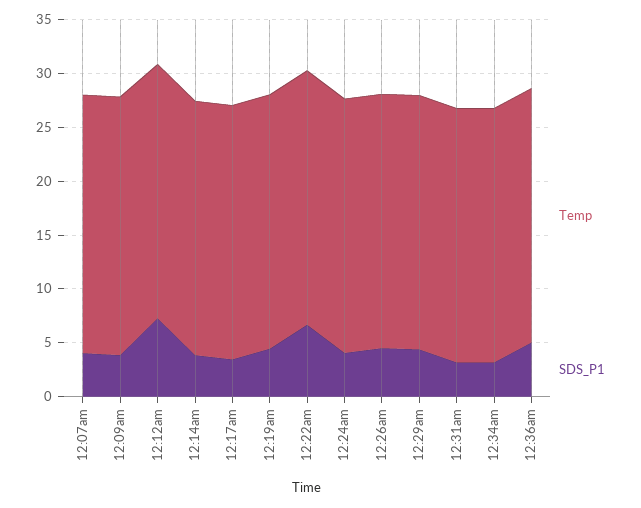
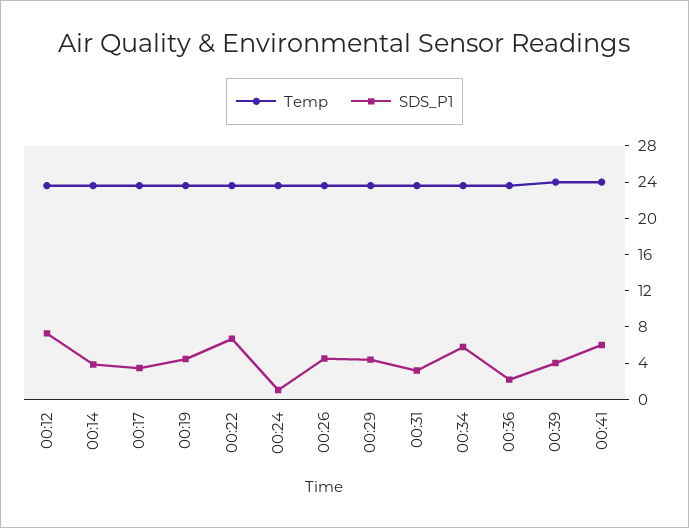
Temp, 12:07am: 24 -> none
SDS_P1, 12:07am: 4 -> none
Temp, 12:09am: 24 -> none
SDS_P1, 12:09am: 4 -> none
SDS_P1, 12:24am: 4 -> 1
SDS_P1, 12:34am: 3 -> 6
SDS_P1, 12:36am: 5 -> 2
Temp, 00:39: none -> 24
SDS_P1, 00:39: none -> 4
Temp, 00:41: none -> 24
SDS_P1, 00:41: none -> 6

